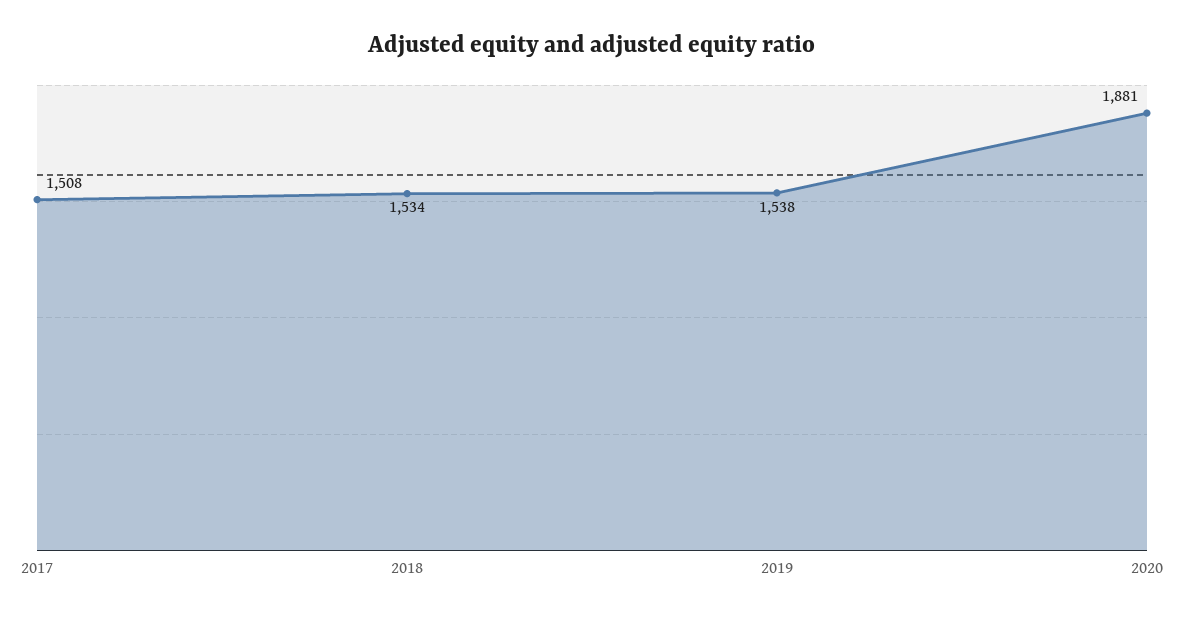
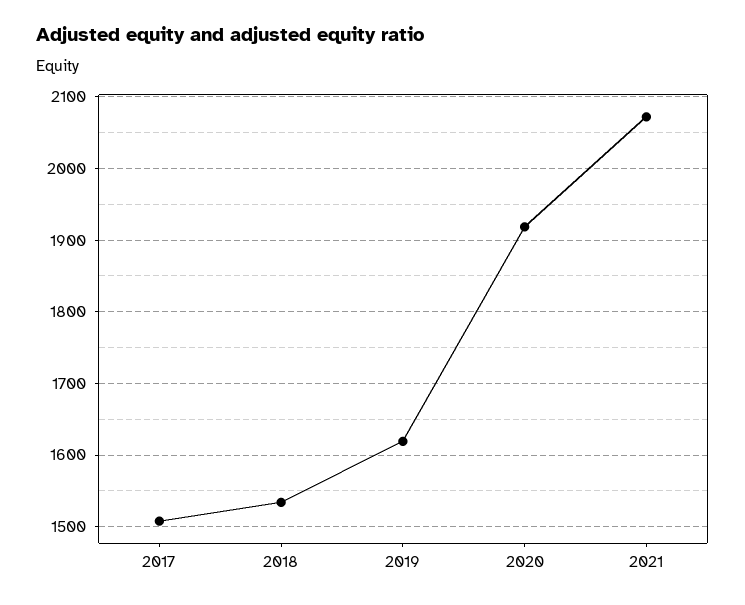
2019: 1538 -> 1620
2020: 1881 -> 1920
2021: none -> 2070

